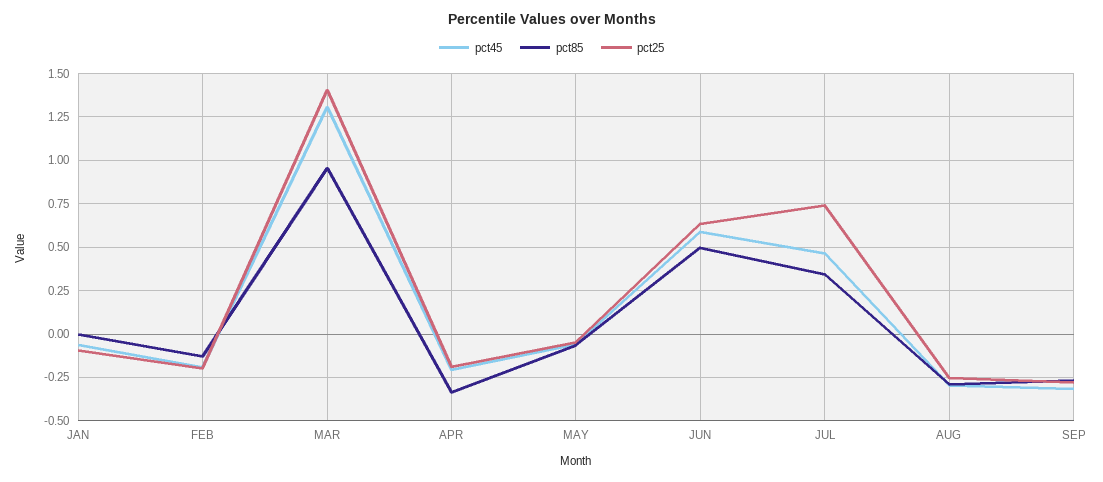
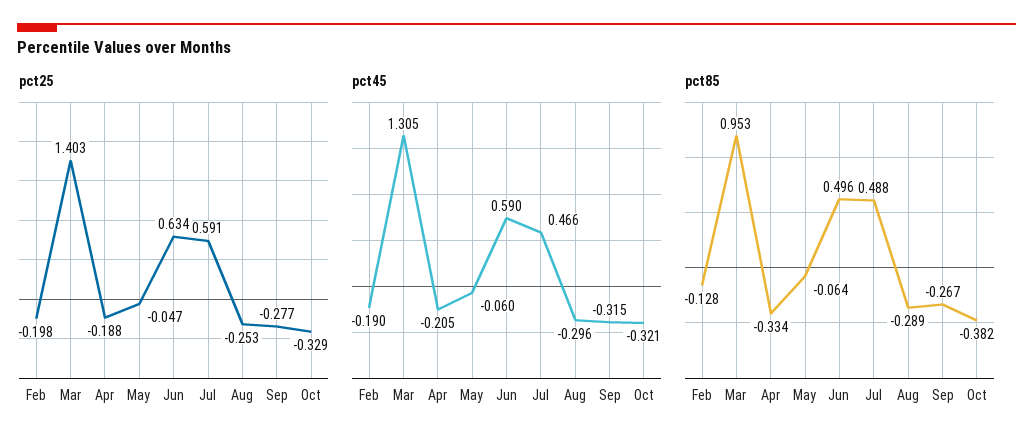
pct45, JAN: -0.05 -> none
pct85, JAN: 0 -> none
pct25, JAN: -0.1 -> none
pct85, JUL: 0.35 -> 0.488
pct25, JUL: 0.75 -> 0.591
pct25, Oct: none -> -0.329
pct45, Oct: none -> -0.321
pct85, Oct: none -> -0.382

